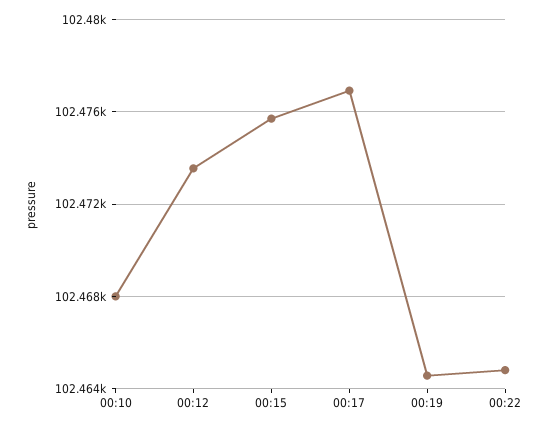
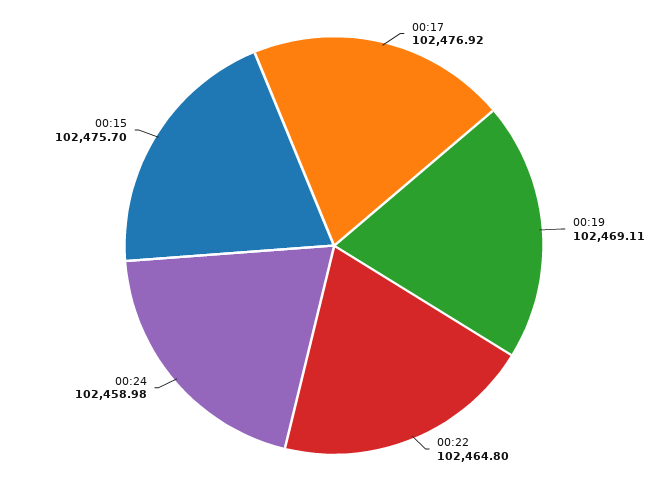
00:10: 102468 -> none
00:12: 102473.5 -> none
00:19: 102464.5 -> 102469.11
00:24: none -> 102458.98

